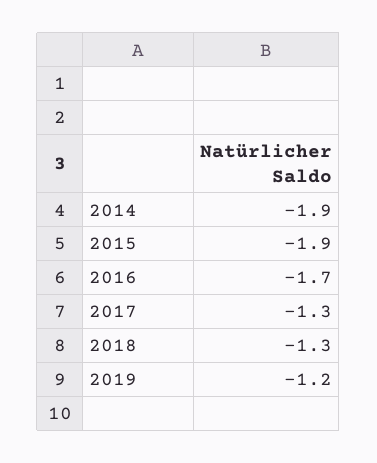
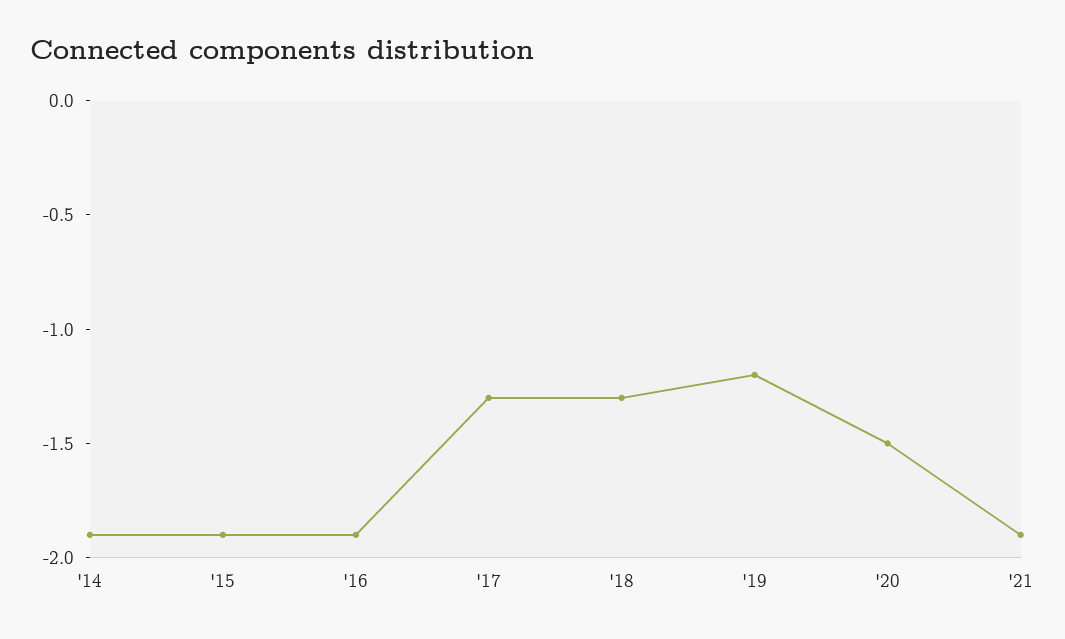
2016: -1.7 -> -1.9
'20: none -> -1.5
'21: none -> -1.9

